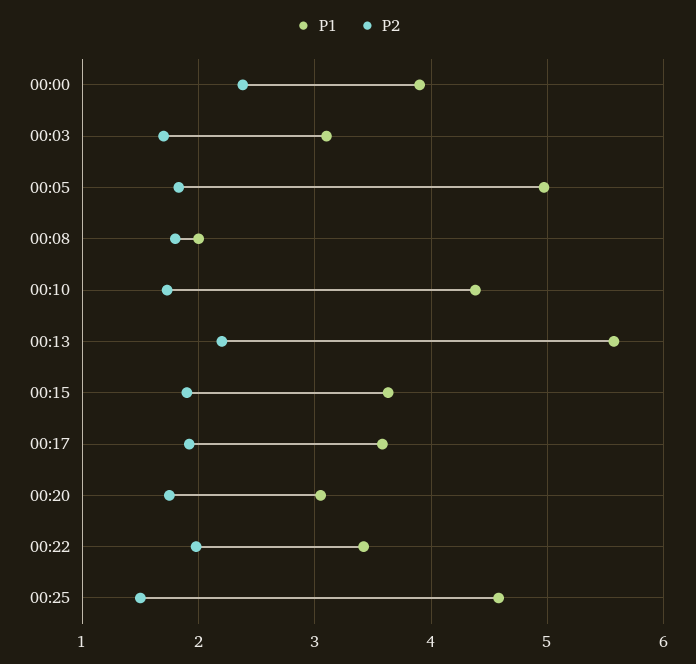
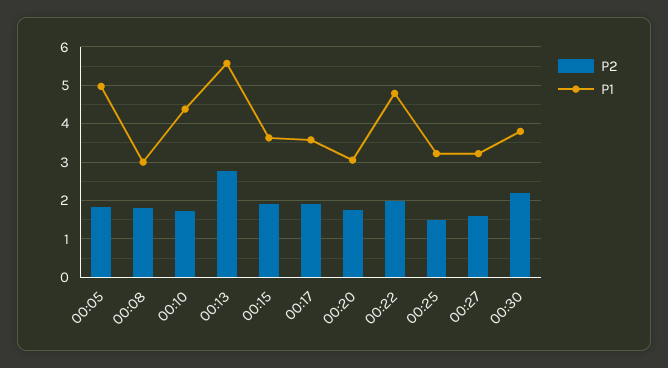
P1, 00:00: 3.9 -> none
P2, 00:00: 2.4 -> none
P1, 00:03: 3.1 -> none
P2, 00:03: 1.7 -> none
P1, 00:08: 2 -> 3
P2, 00:13: 2.2 -> 2.8
P1, 00:22: 3.4 -> 4.8
P1, 00:25: 4.6 -> 3.2
P2, 00:27: none -> 1.6
P1, 00:27: none -> 3.2
P2, 00:30: none -> 2.2
P1, 00:30: none -> 3.8

